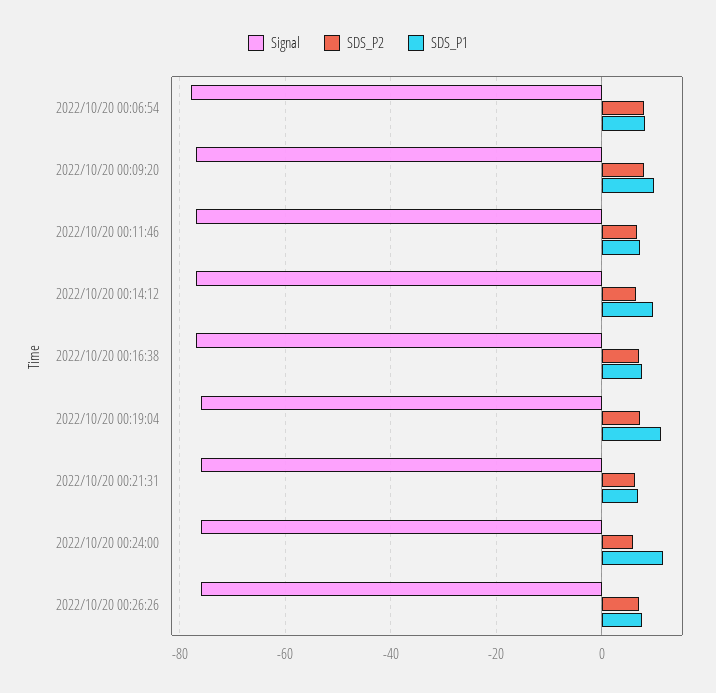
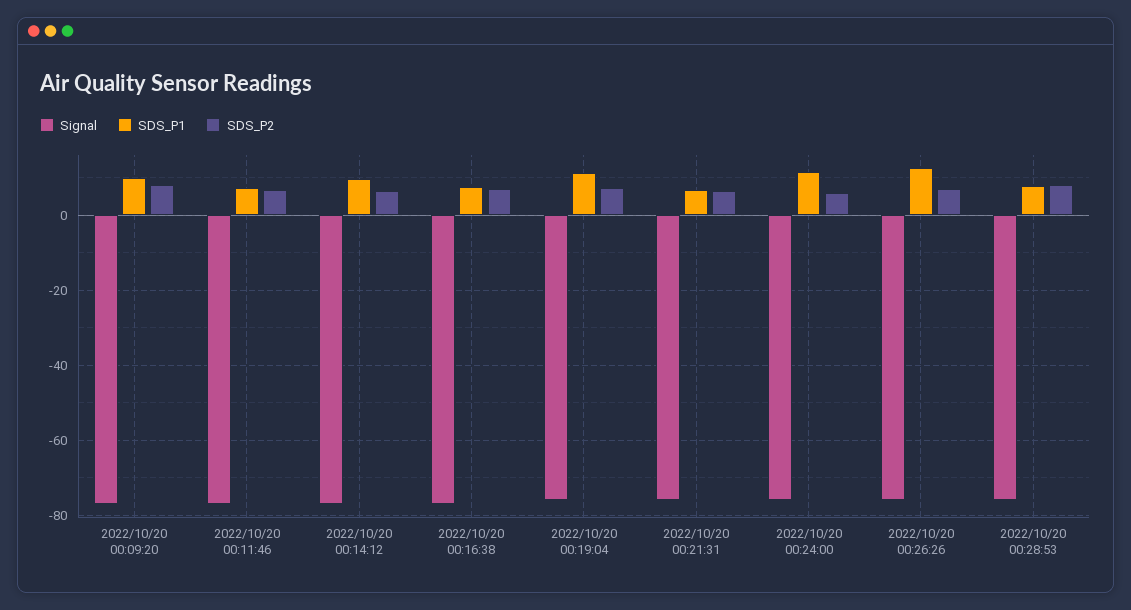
Signal, 2022/10/20 00:06:54: -78 -> none
SDS_P2, 2022/10/20 00:06:54: 8 -> none
SDS_P1, 2022/10/20 00:06:54: 8 -> none
SDS_P1, 2022/10/20 00:26:26: 8 -> 12
Signal, 2022/10/20 00:28:53: none -> -76
SDS_P1, 2022/10/20 00:28:53: none -> 8
SDS_P2, 2022/10/20 00:28:53: none -> 8

